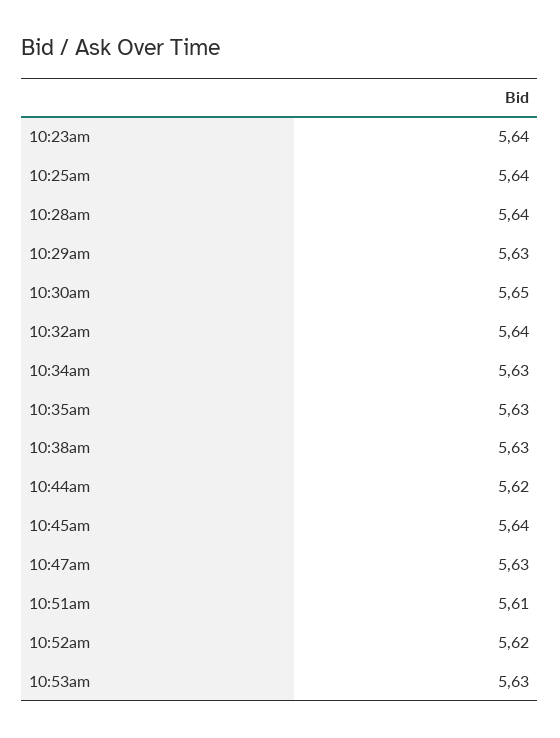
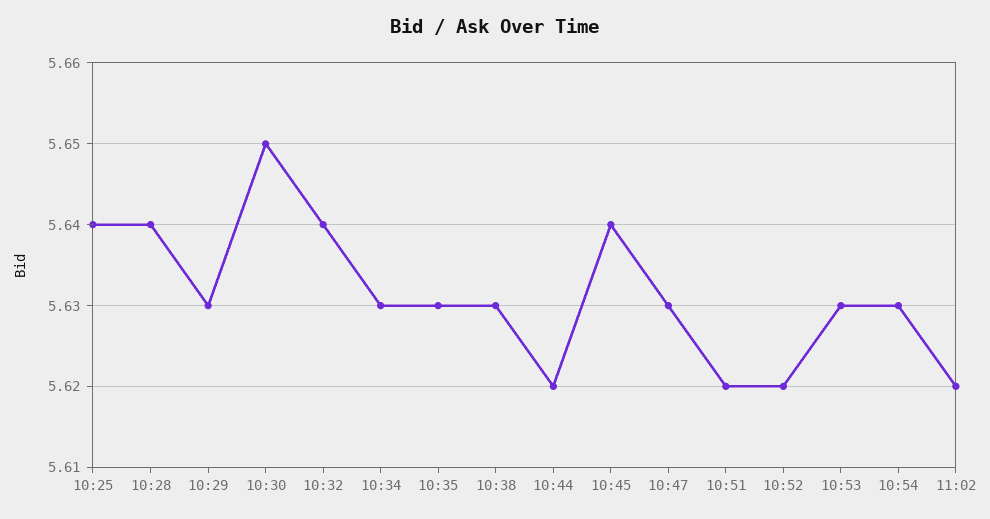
10:23am: 5.64 -> none
10:51am: 5.61 -> 5.62
10:54: none -> 5.63
11:02: none -> 5.62

